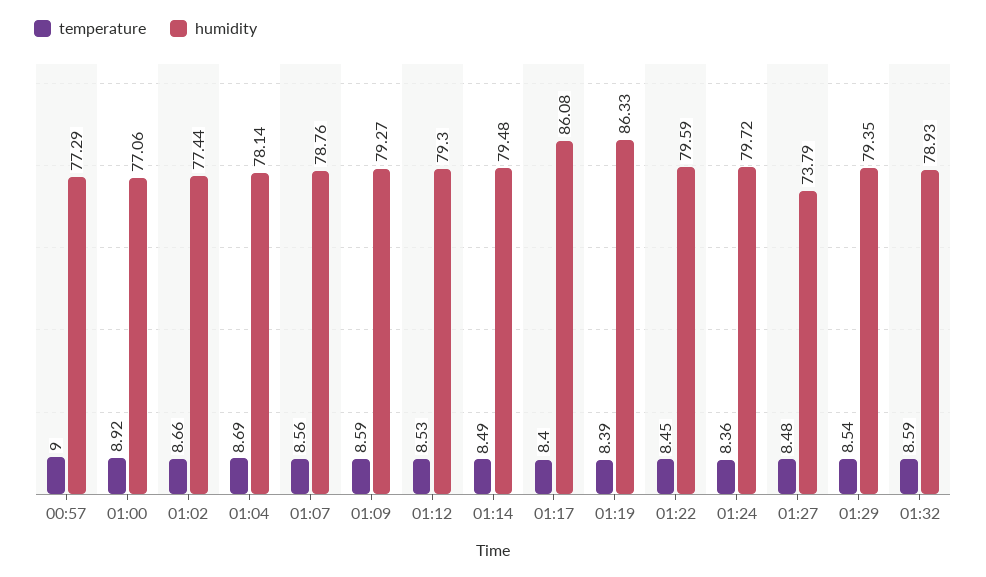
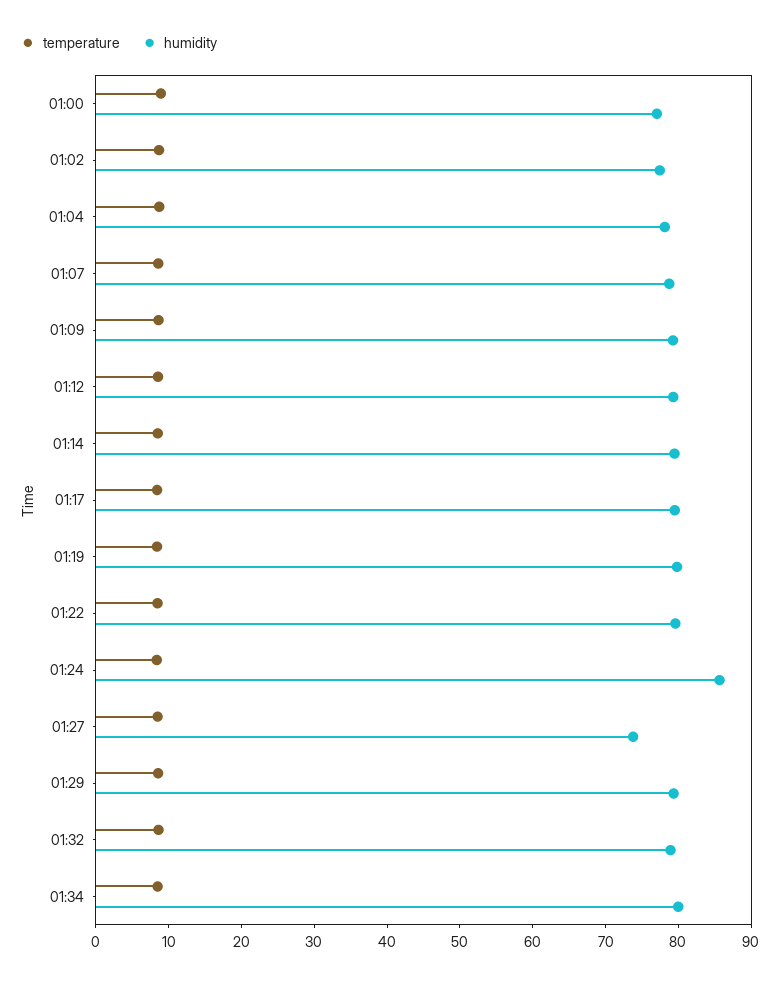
temperature, 00:57: 9 -> none
humidity, 00:57: 77.29 -> none
humidity, 01:17: 86.08 -> 80
humidity, 01:19: 86.33 -> 80
humidity, 01:24: 79.72 -> 86
temperature, 01:34: none -> 8
humidity, 01:34: none -> 80

